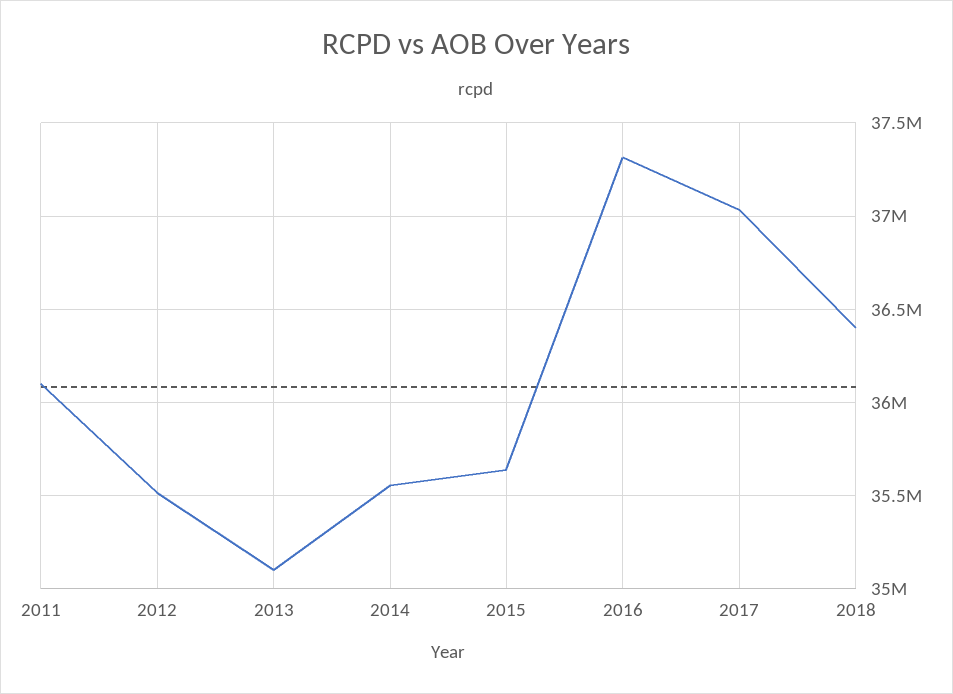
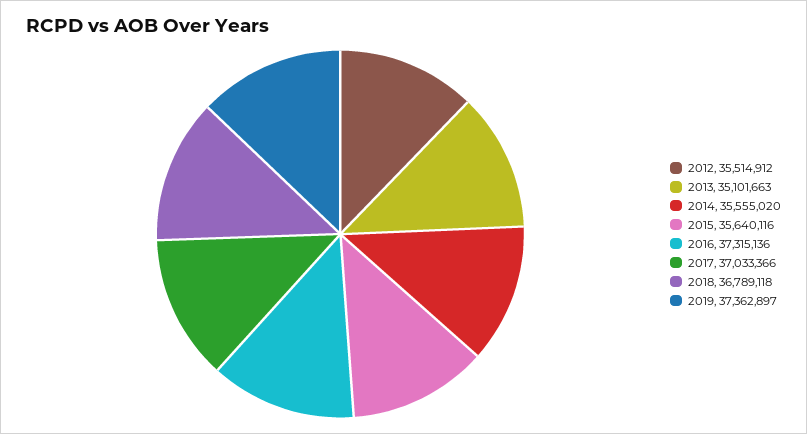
2011: 36100000 -> none
2018: 36400000 -> 36789118
2019: none -> 37362897

